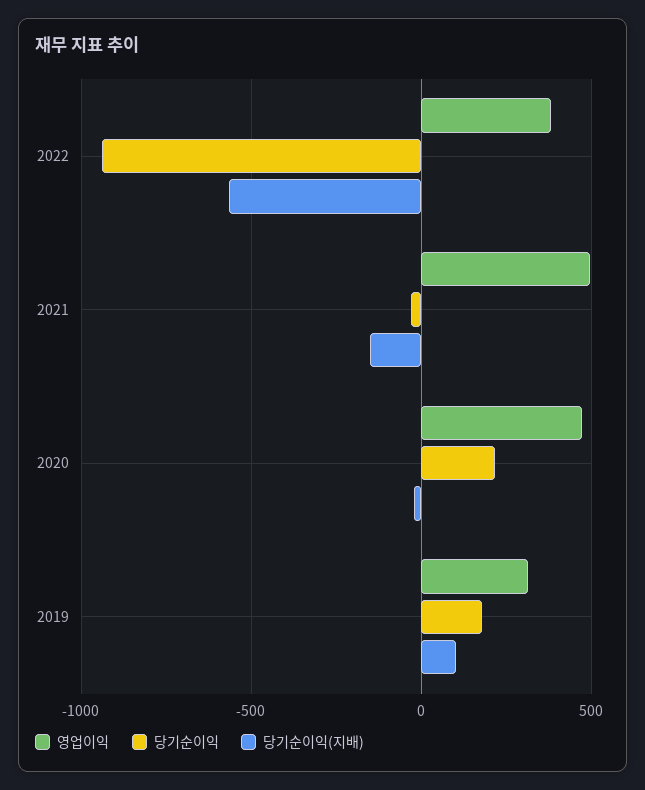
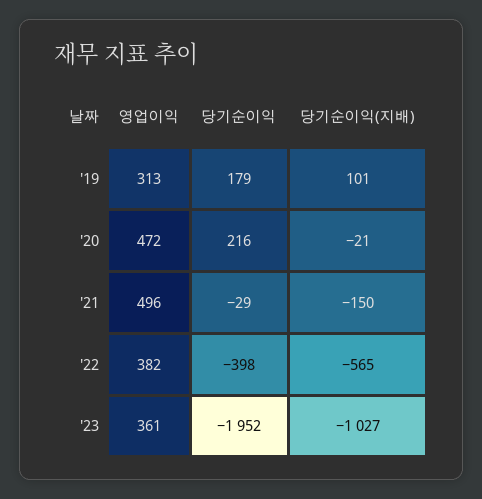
당기순이익, 2022: -950 -> -398
영업이익, '23: none -> 361
당기순이익, '23: none -> -1952
당기순이익(지배), '23: none -> -1027

